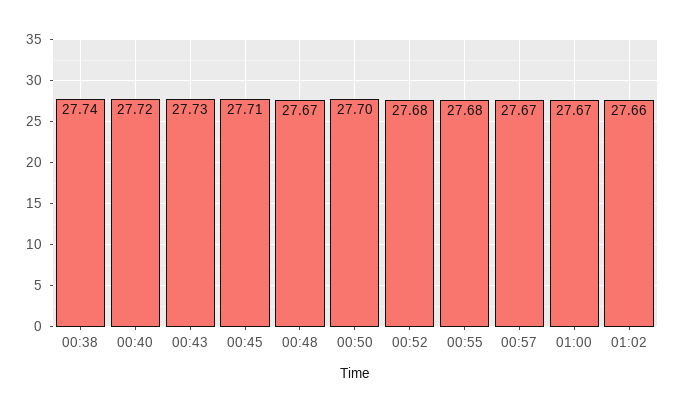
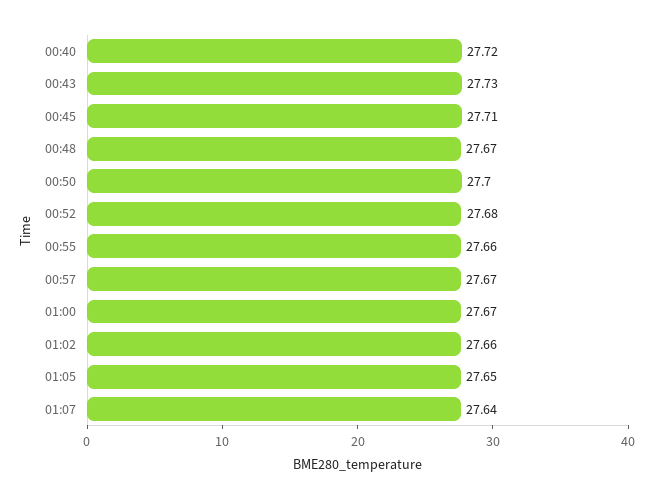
00:38: 27.74 -> none
00:55: 27.68 -> 27.66
01:05: none -> 27.65
01:07: none -> 27.64

